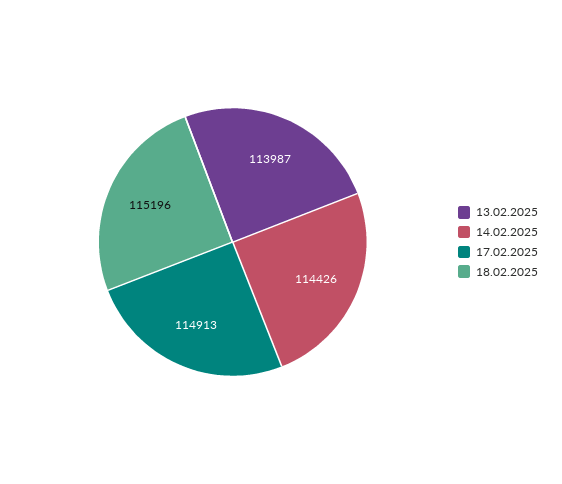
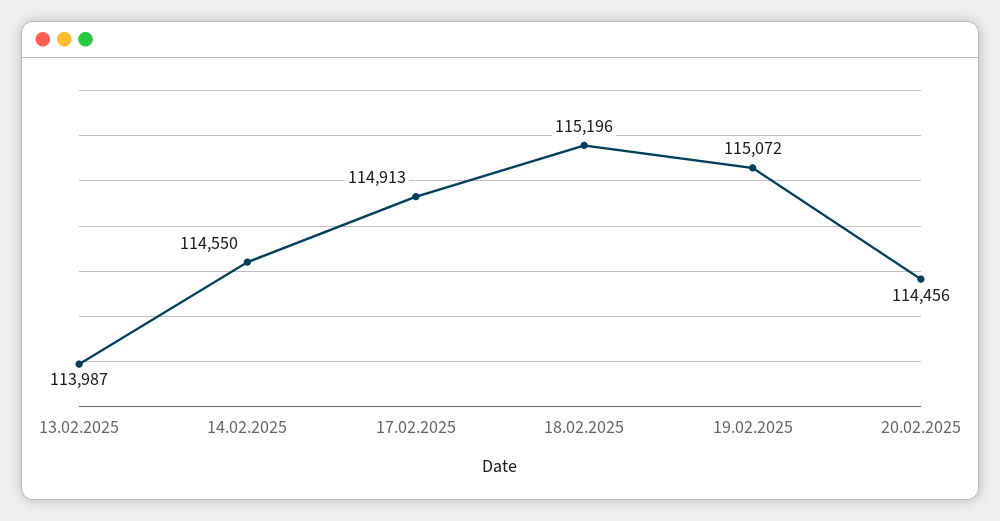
14.02.2025: 114426 -> 114550
19.02.2025: none -> 115072
20.02.2025: none -> 114456

